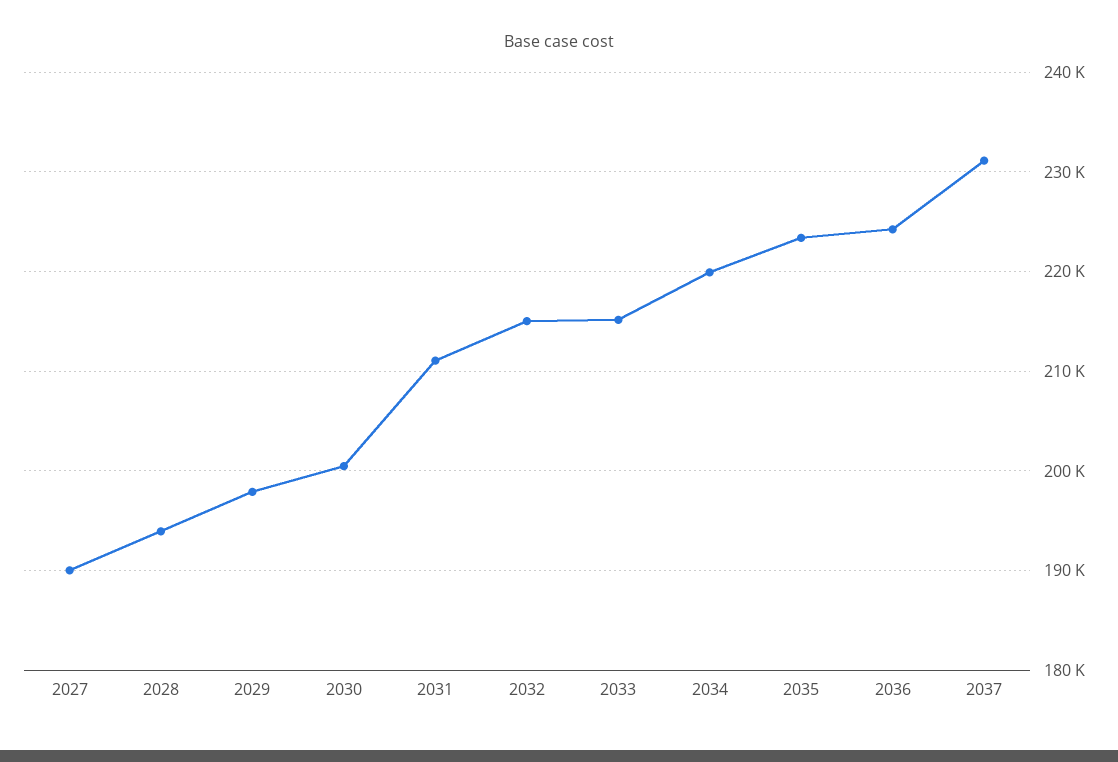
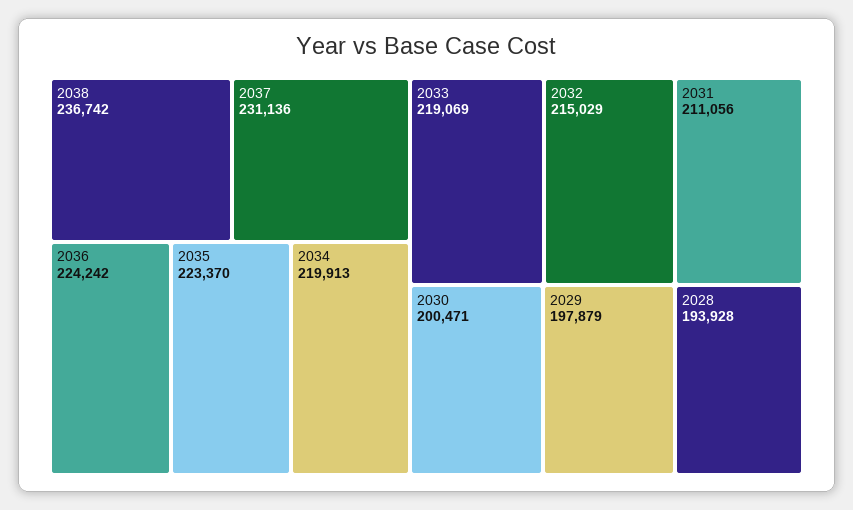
2027: 190000 -> none
2033: 215000 -> 219069
2038: none -> 236742

